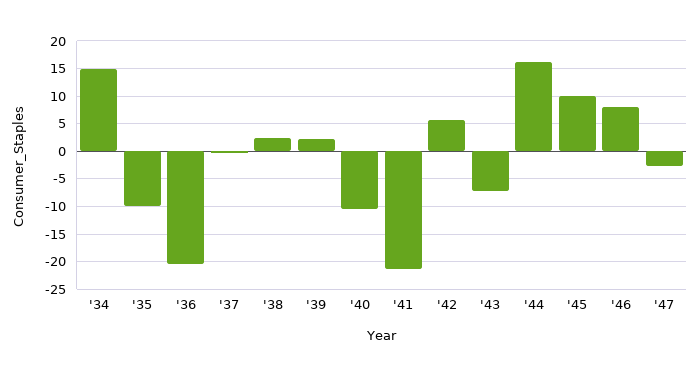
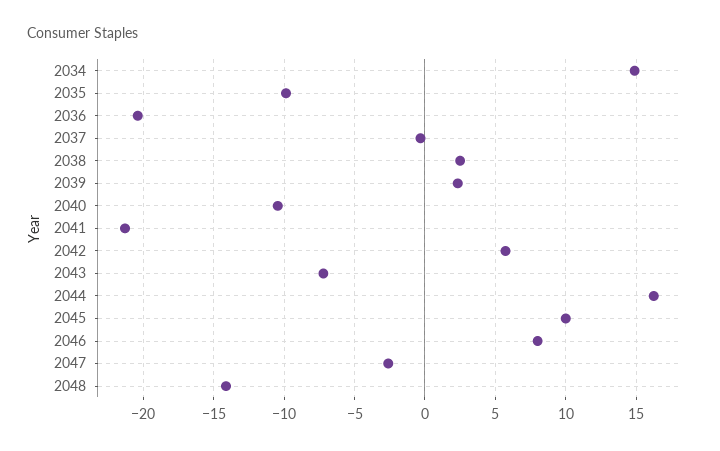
2048: none -> -14

